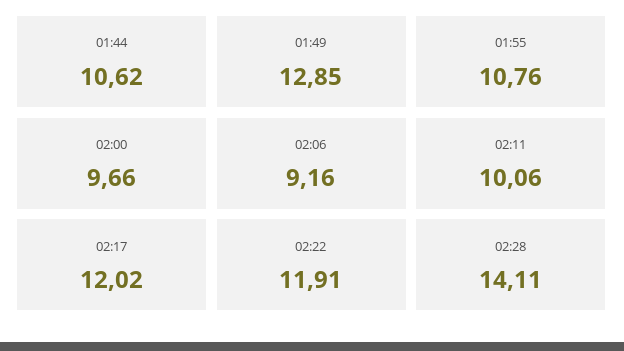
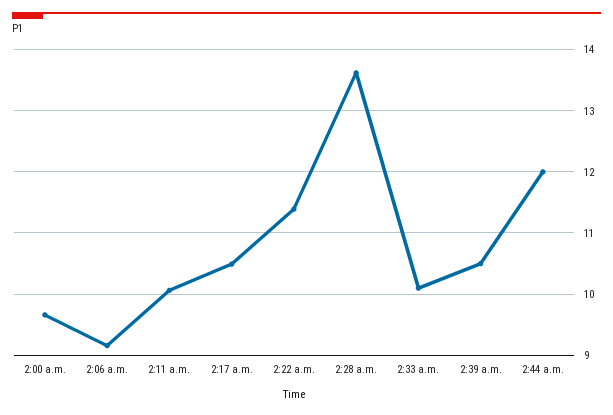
01:44: 10.62 -> none
01:49: 12.85 -> none
01:55: 10.76 -> none
02:17: 12.02 -> 10.5
02:22: 11.91 -> 11.4
02:28: 14.11 -> 13.6
2:33 a.m.: none -> 10.1
2:39 a.m.: none -> 10.5
2:44 a.m.: none -> 12

